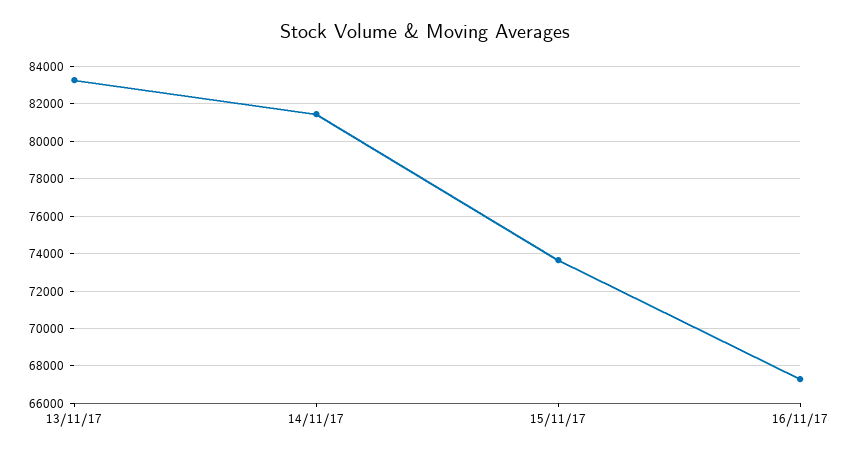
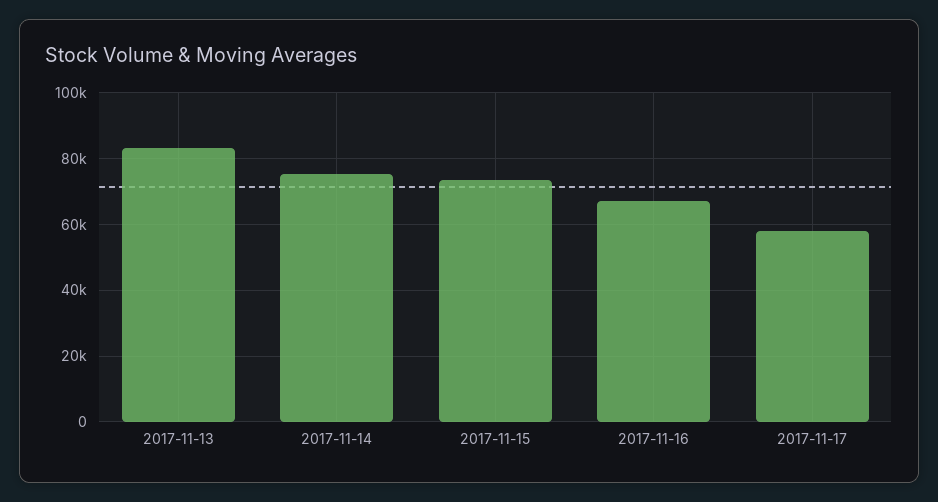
14/11/17: 81500 -> 76000
2017-11-17: none -> 58000

